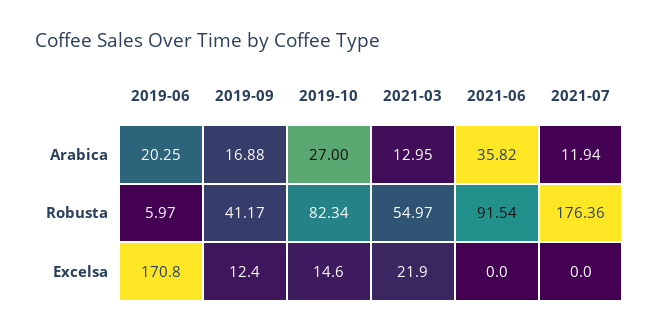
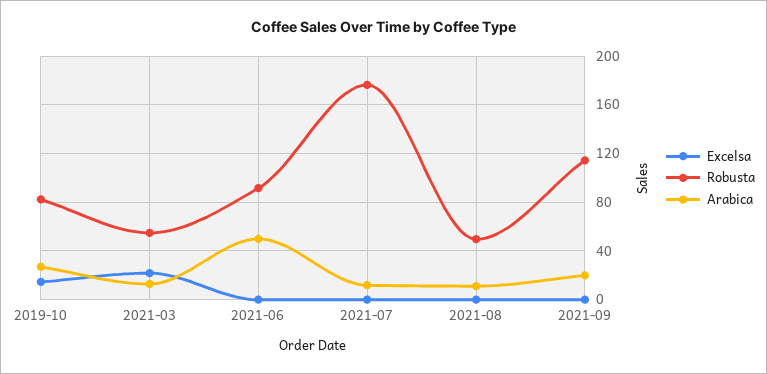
Arabica, 2019-06: 20.25 -> none
Arabica, 2019-09: 16.88 -> none
Arabica, 2021-06: 35.82 -> 50
Robusta, 2019-06: 5.97 -> none
Robusta, 2019-09: 41.17 -> none
Excelsa, 2019-06: 170.8 -> none
Excelsa, 2019-09: 12.4 -> none
Excelsa, 2021-08: none -> 0
Robusta, 2021-08: none -> 50
Arabica, 2021-08: none -> 10
Excelsa, 2021-09: none -> 0
Robusta, 2021-09: none -> 115
Arabica, 2021-09: none -> 20

